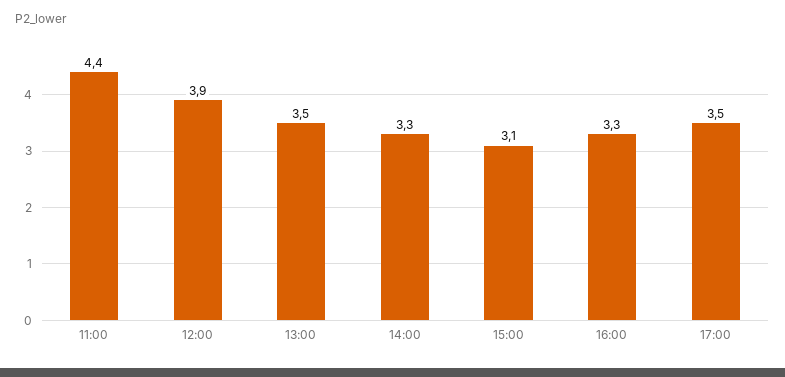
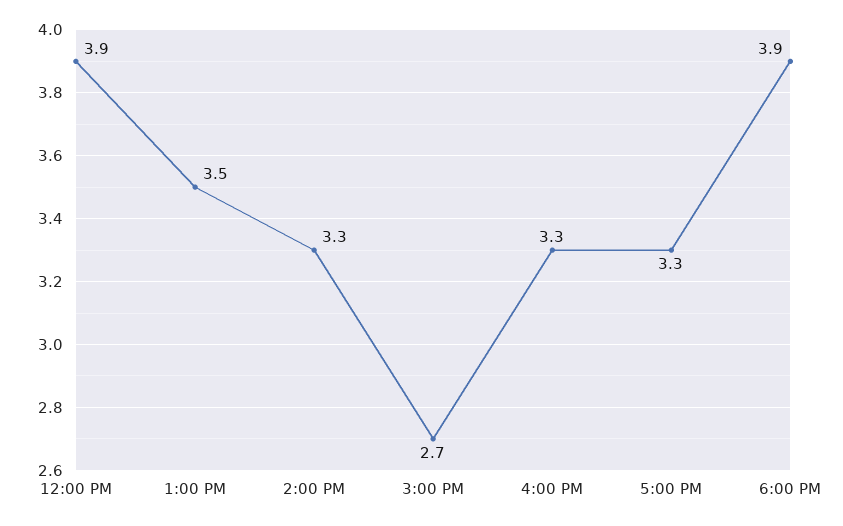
11:00: 4.4 -> none
15:00: 3.1 -> 2.7
17:00: 3.5 -> 3.3
6:00 PM: none -> 3.9

